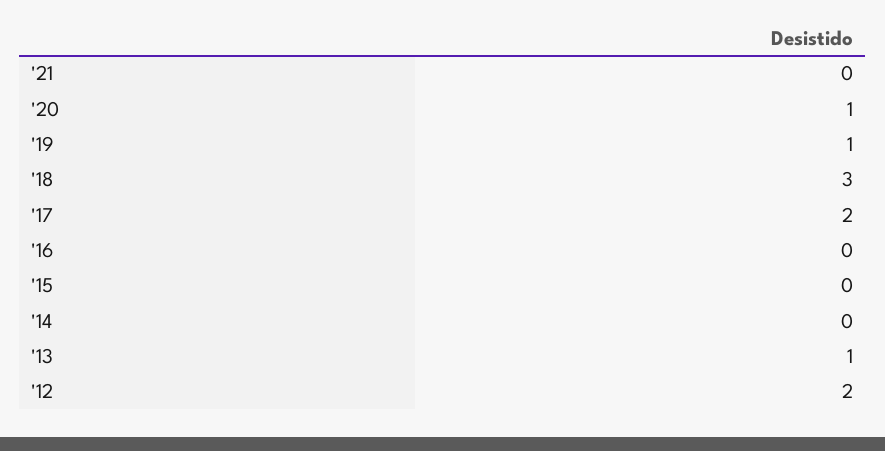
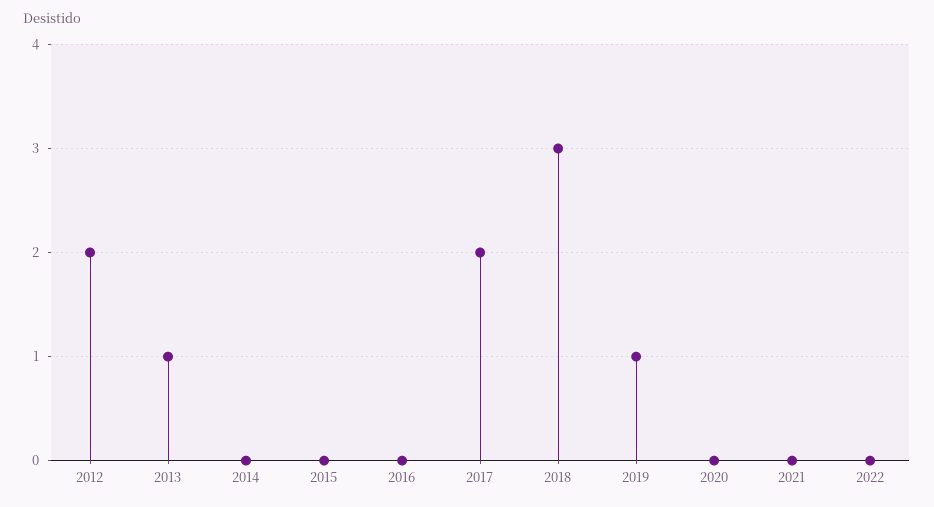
'20: 1 -> 0
2022: none -> 0

